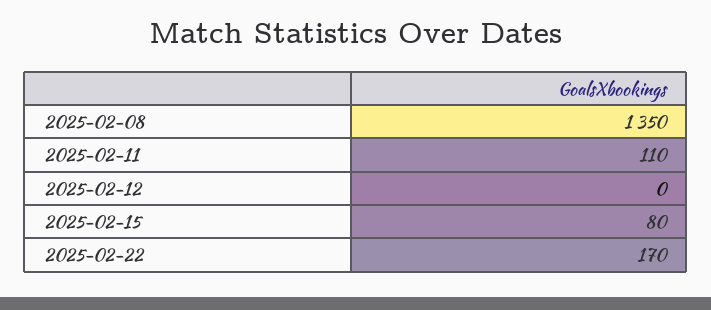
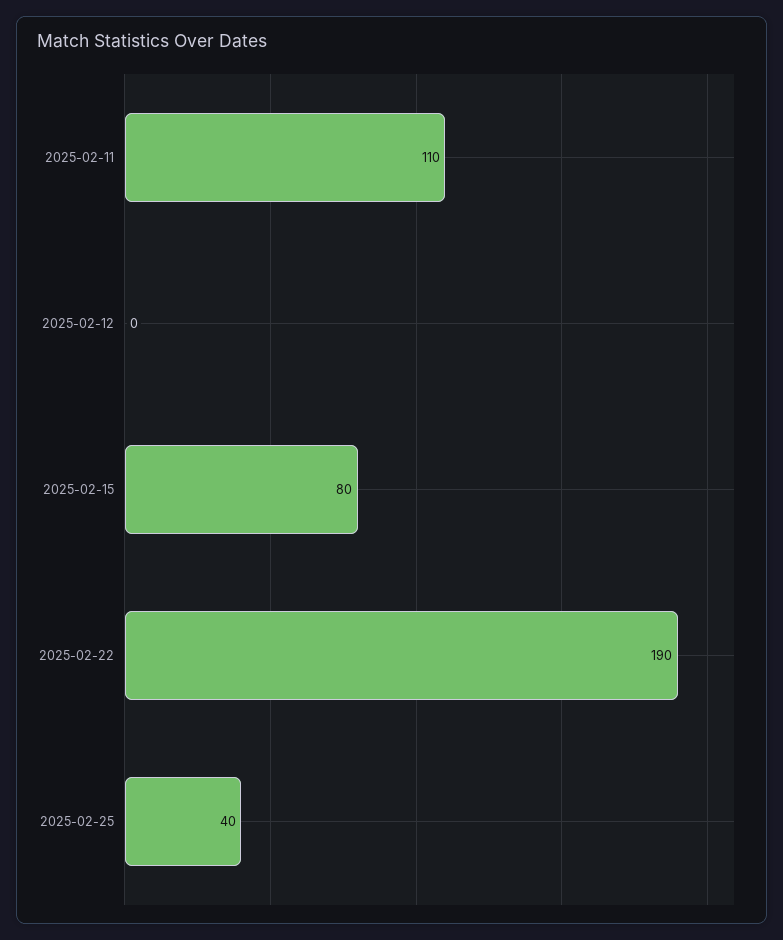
2025-02-08: 1350 -> none
2025-02-22: 170 -> 190
2025-02-25: none -> 40

